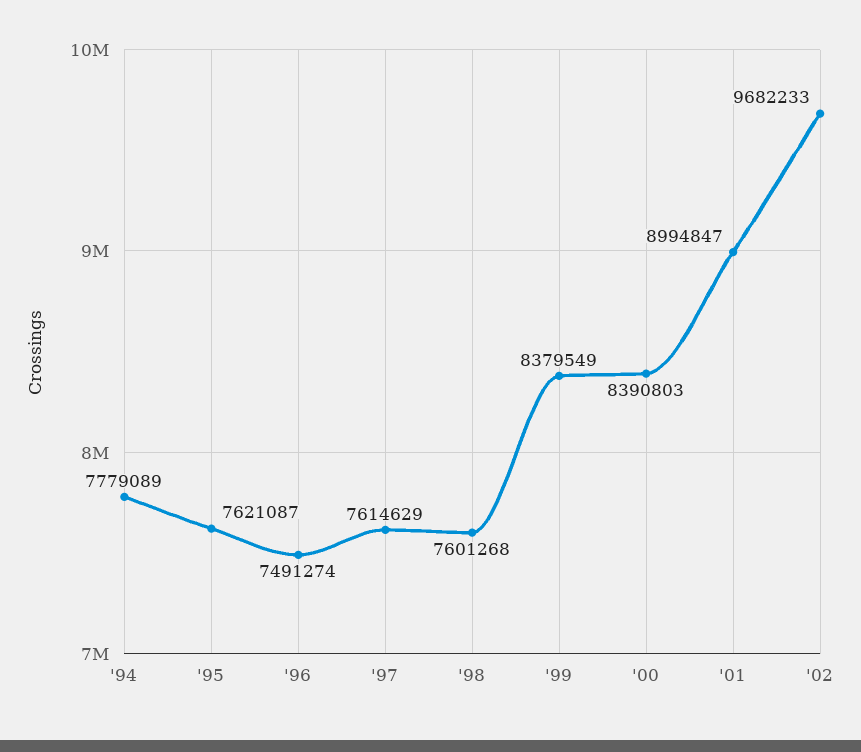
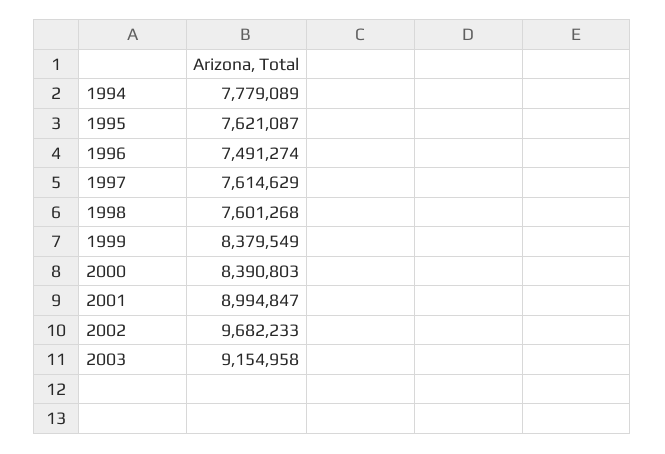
2003: none -> 9154958

